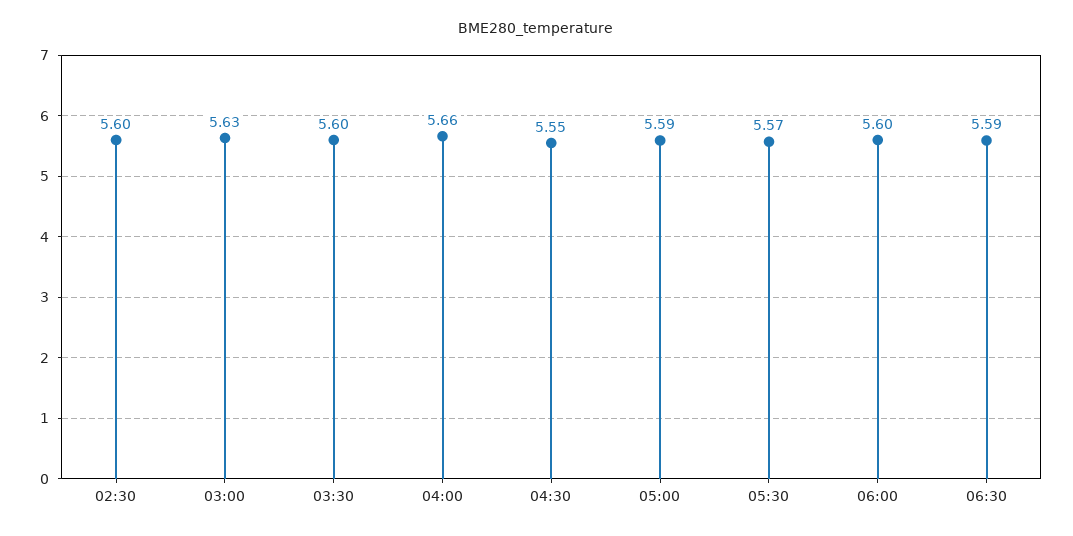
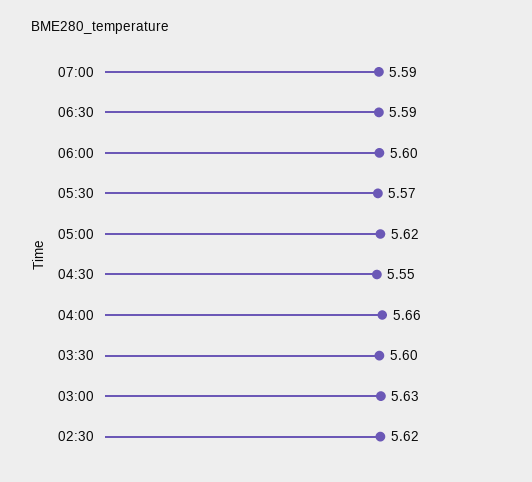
02:30: 5.6 -> 5.62
05:00: 5.59 -> 5.62
07:00: none -> 5.59

